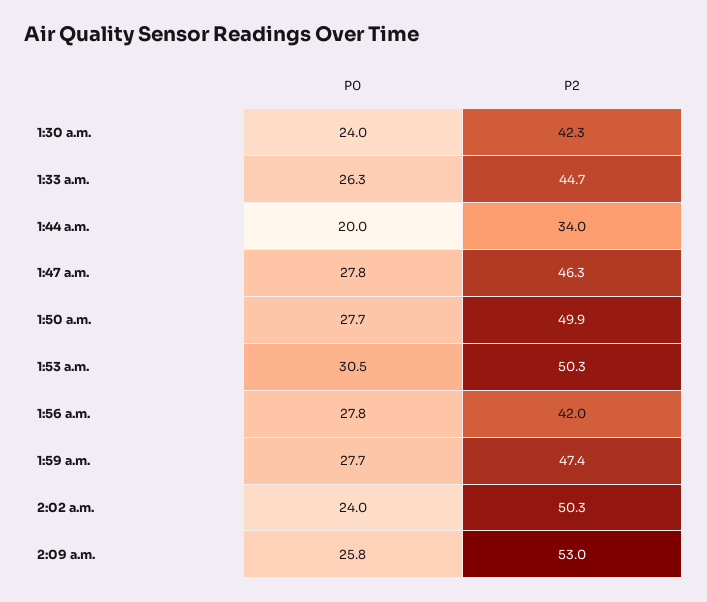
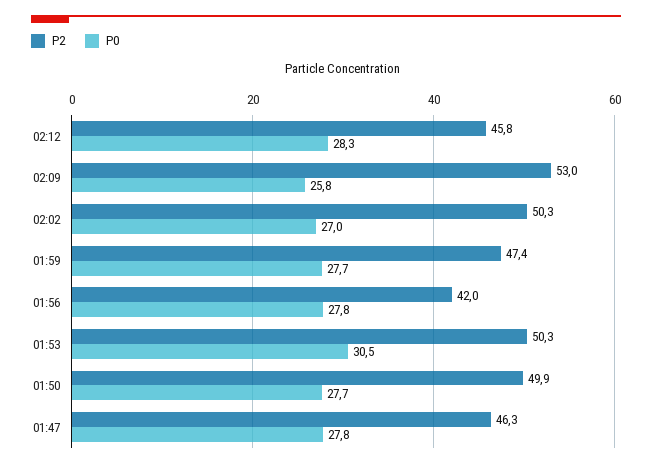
P0, 1:30 a.m.: 24 -> none
P2, 1:30 a.m.: 42.3 -> none
P0, 1:33 a.m.: 26.3 -> none
P2, 1:33 a.m.: 44.7 -> none
P0, 1:44 a.m.: 20 -> none
P2, 1:44 a.m.: 34 -> none
P0, 2:02 a.m.: 24 -> 27
P2, 02:12: none -> 45.8
P0, 02:12: none -> 28.3

